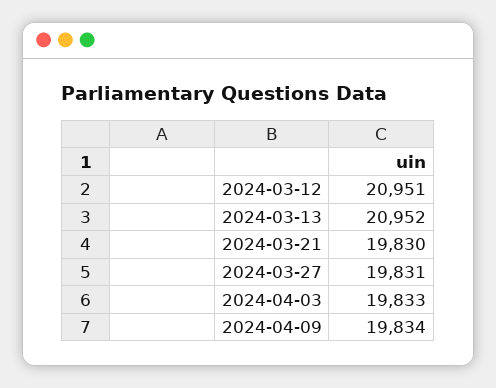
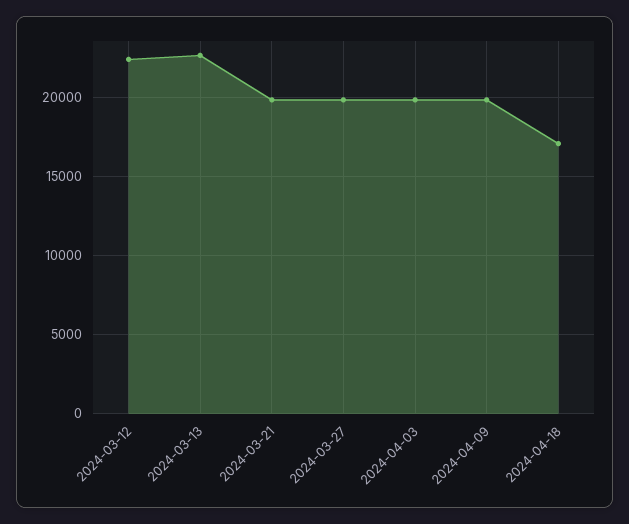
2024-03-12: 20951 -> 22500
2024-03-13: 20952 -> 22500
2024-04-18: none -> 17000

